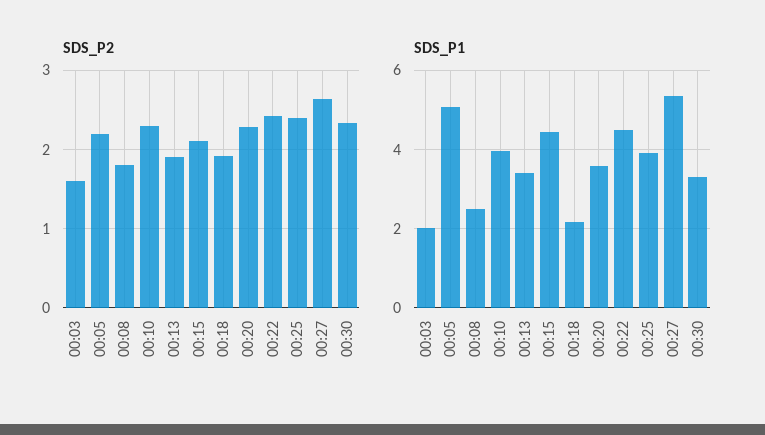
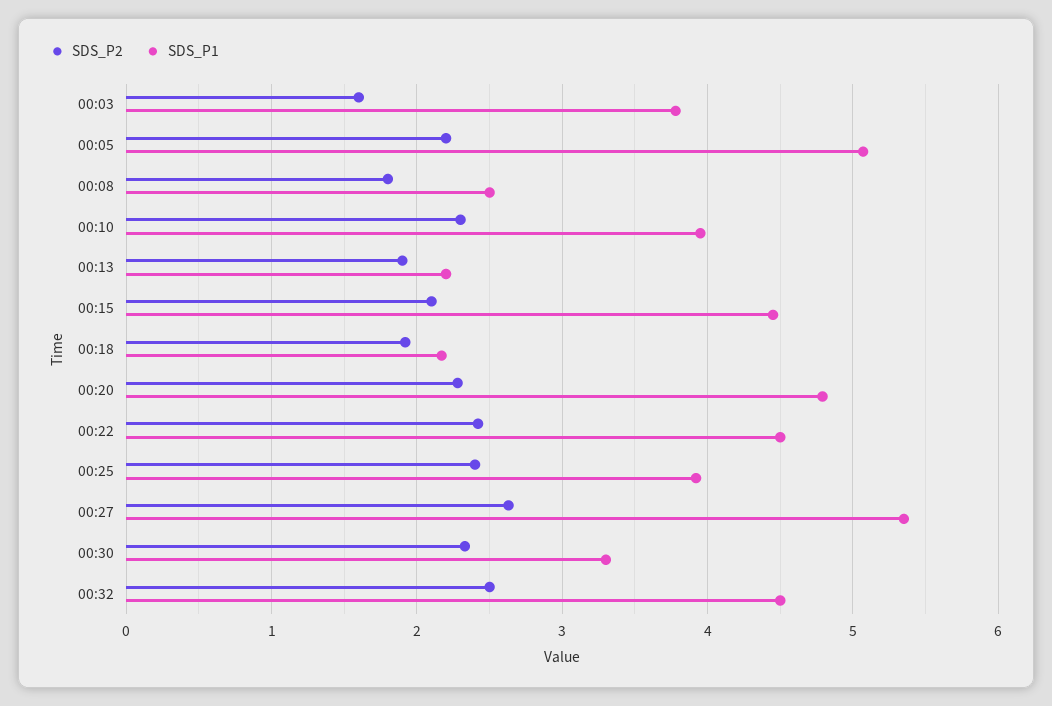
SDS_P1, 00:03: 2 -> 3.8
SDS_P1, 00:13: 3.4 -> 2.2
SDS_P1, 00:20: 3.6 -> 4.8
SDS_P2, 00:32: none -> 2.5
SDS_P1, 00:32: none -> 4.5

